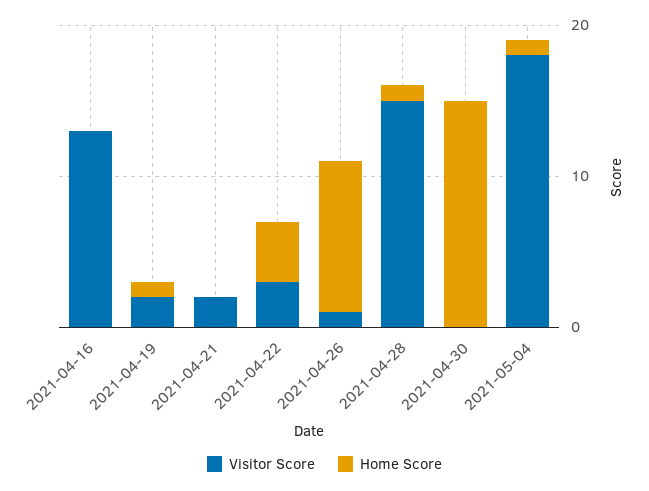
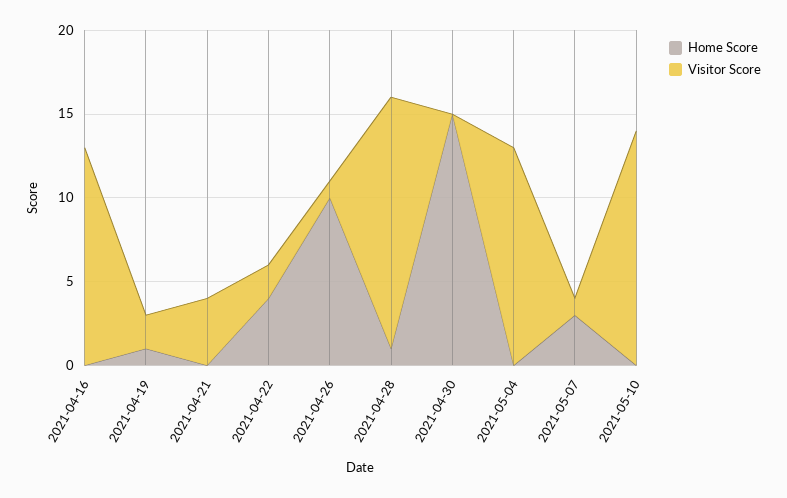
Visitor Score, 2021-04-21: 2 -> 4
Visitor Score, 2021-04-22: 3 -> 2
Visitor Score, 2021-05-04: 18 -> 13
Home Score, 2021-05-04: 1 -> 0
Home Score, 2021-05-07: none -> 3
Visitor Score, 2021-05-07: none -> 1
Home Score, 2021-05-10: none -> 0
Visitor Score, 2021-05-10: none -> 14

